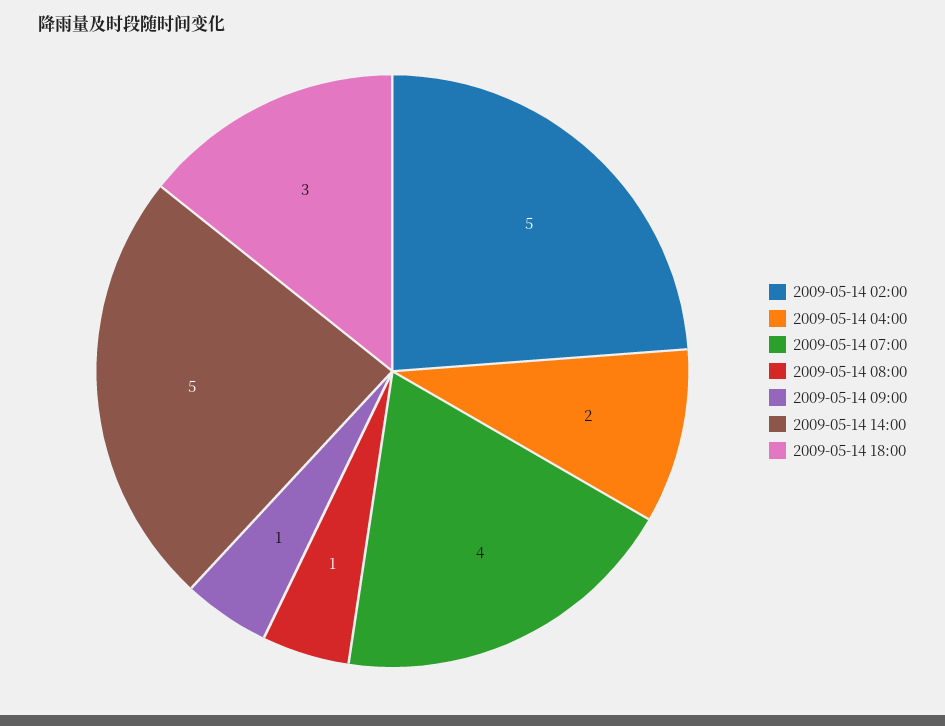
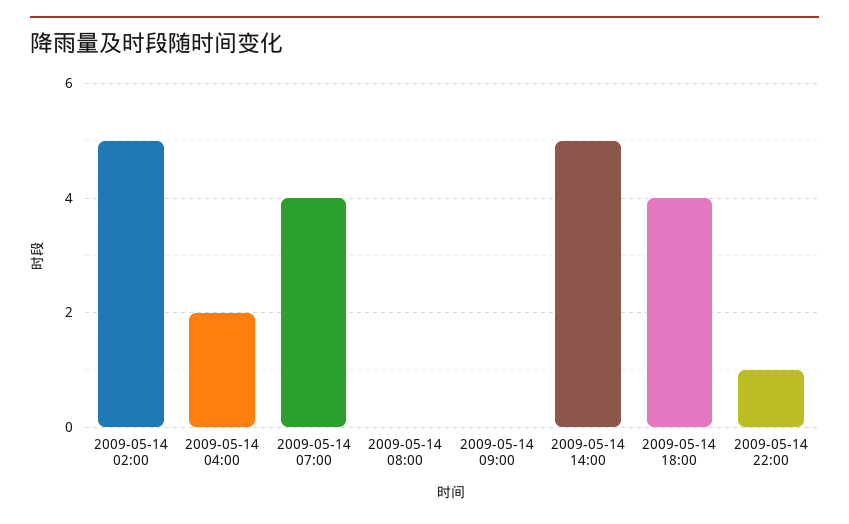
2009-05-14 08:00: 1 -> 0
2009-05-14 09:00: 1 -> 0
2009-05-14 18:00: 3 -> 4
2009-05-14 22:00: none -> 1

